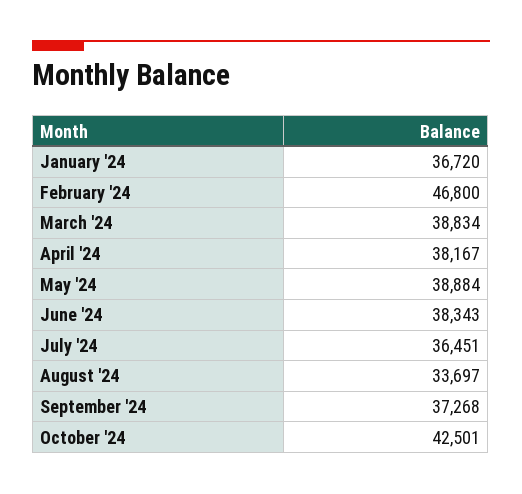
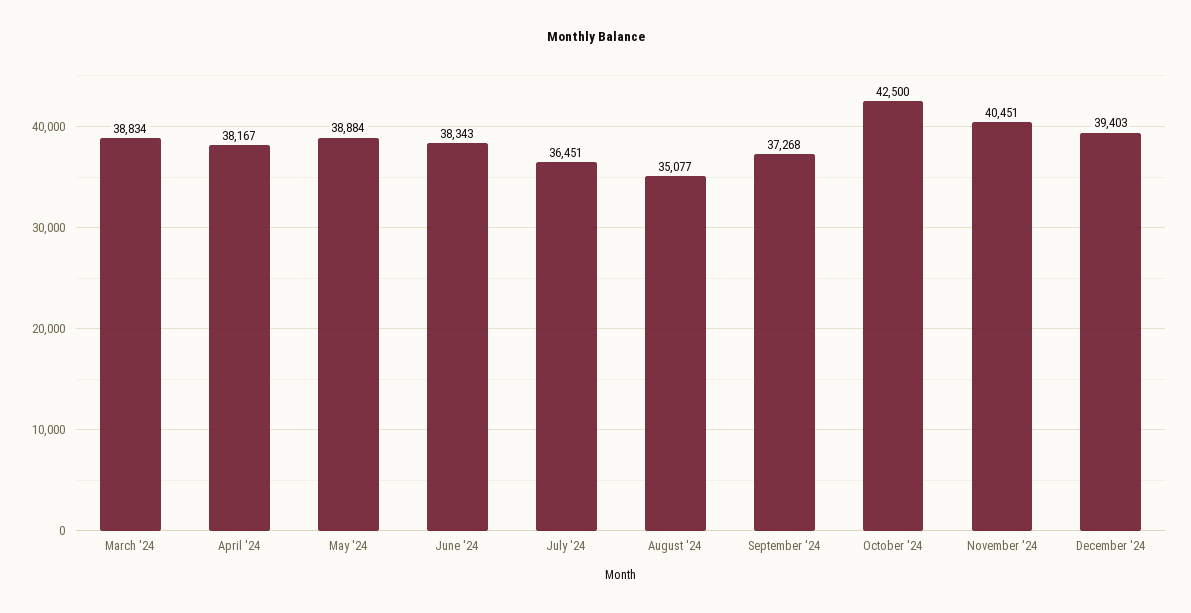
January '24: 36720 -> none
February '24: 46800 -> none
August '24: 33697 -> 35077
October '24: 42501 -> 42500
November '24: none -> 40451
December '24: none -> 39403

